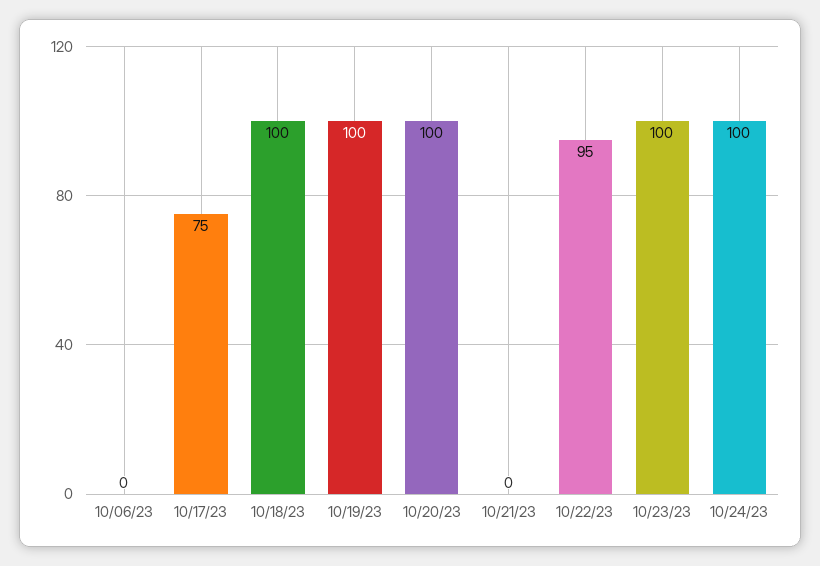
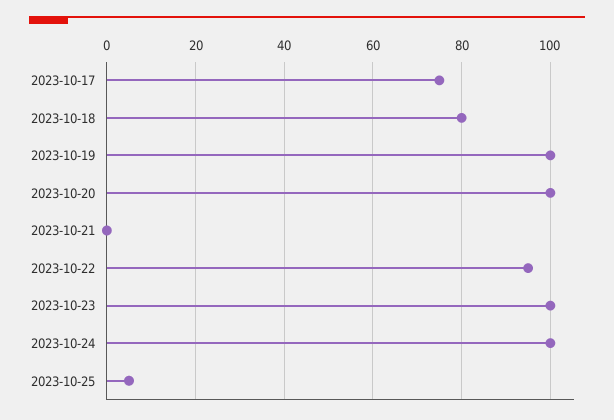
10/06/23: 0 -> none
10/18/23: 100 -> 80
2023-10-25: none -> 5

